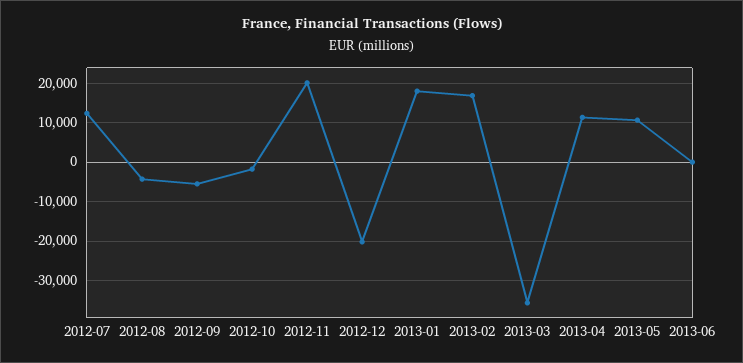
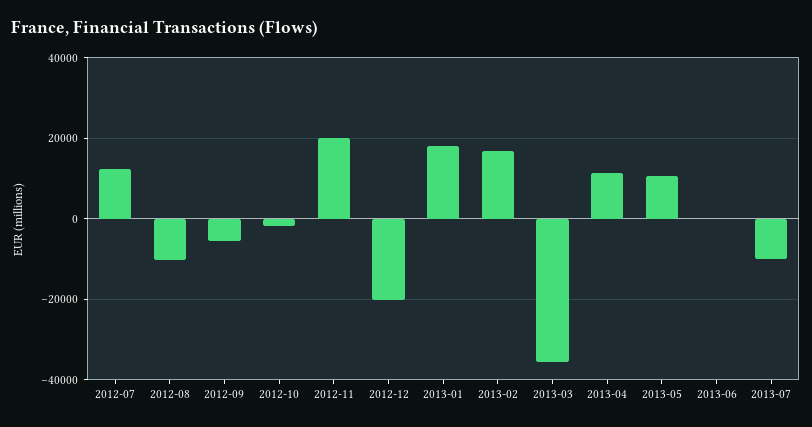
2012-08: -4000 -> -10000
2013-07: none -> -10000

